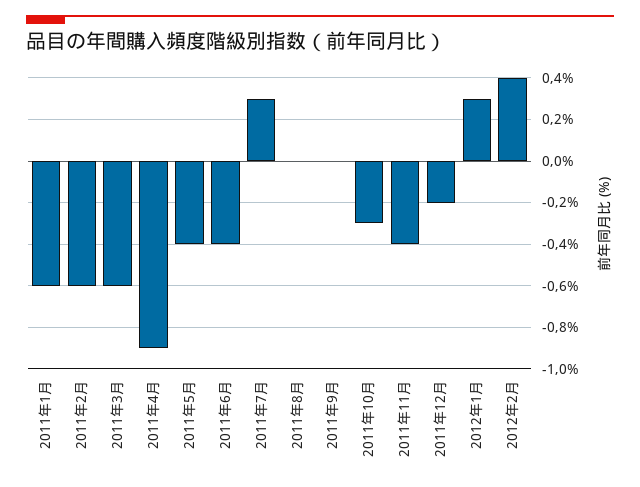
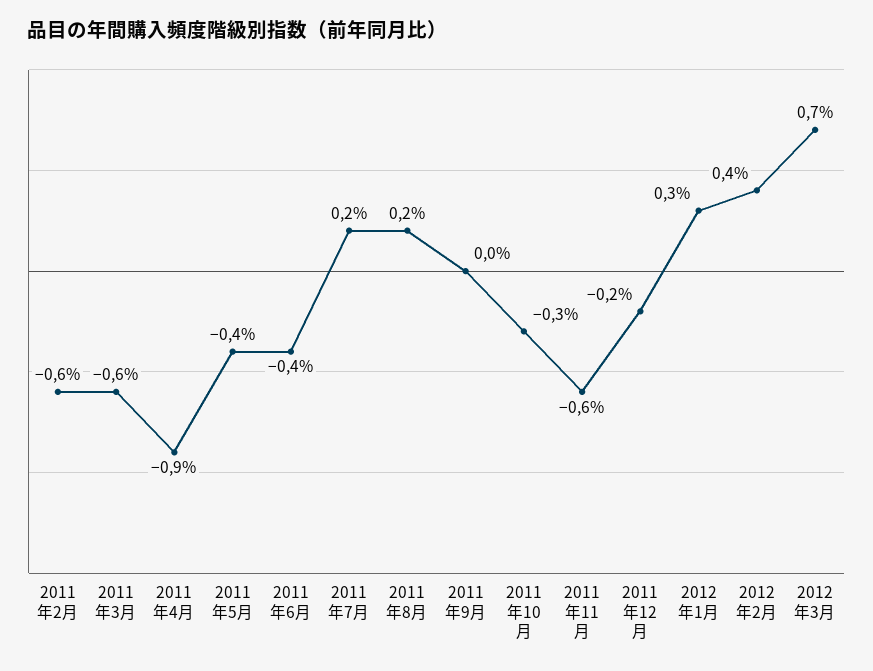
2011年1月: -0.6 -> none
2011年7月: 0.3 -> 0.2
2011年8月: 0 -> 0.2
2011年11月: -0.4 -> -0.6
2012年3月: none -> 0.7

